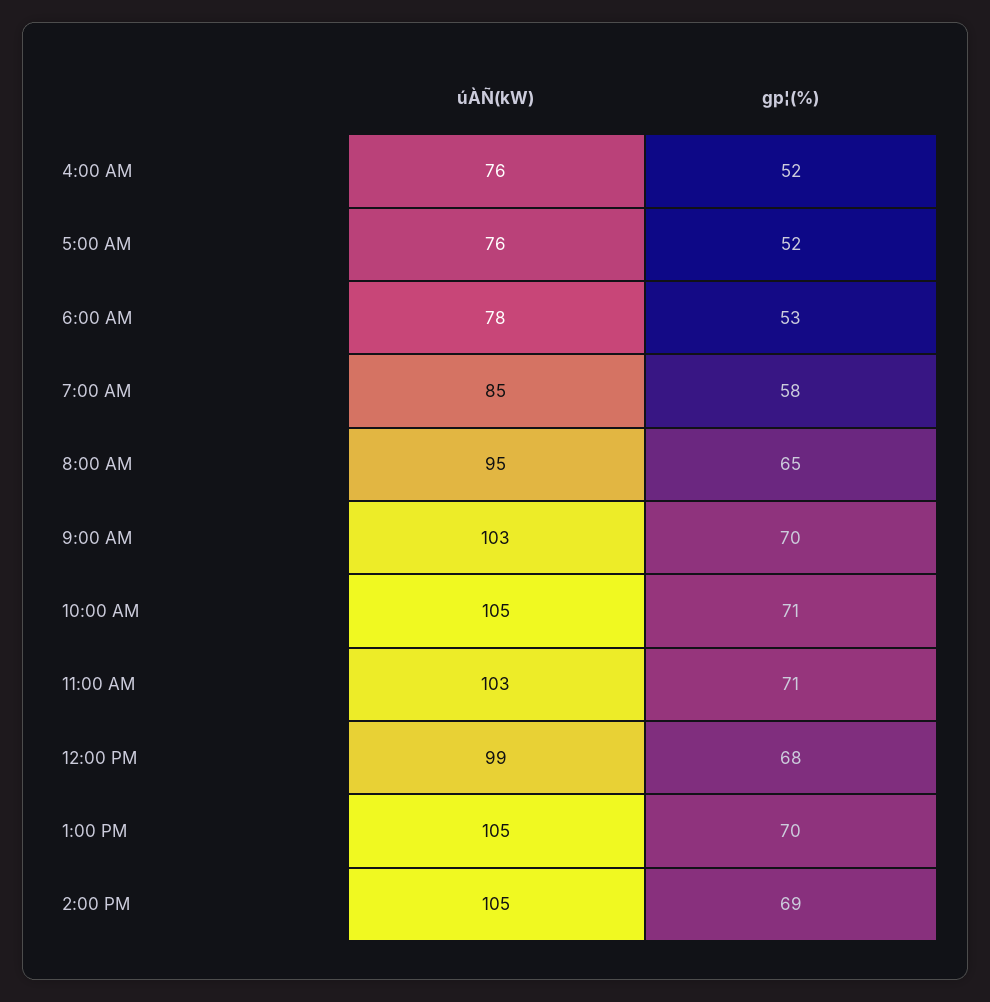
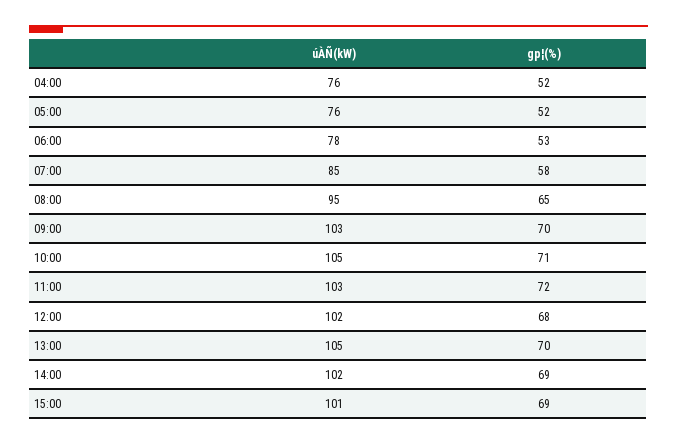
gp¦(%), 11:00 AM: 71 -> 72
úÀÑ(kW), 12:00 PM: 99 -> 102
úÀÑ(kW), 2:00 PM: 105 -> 102
úÀÑ(kW), 15:00: none -> 101
gp¦(%), 15:00: none -> 69

